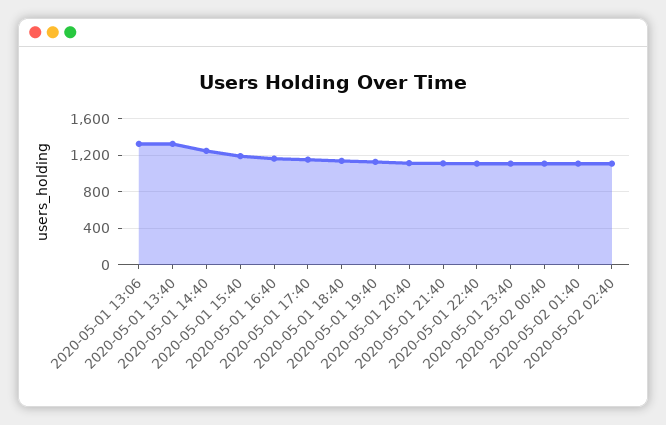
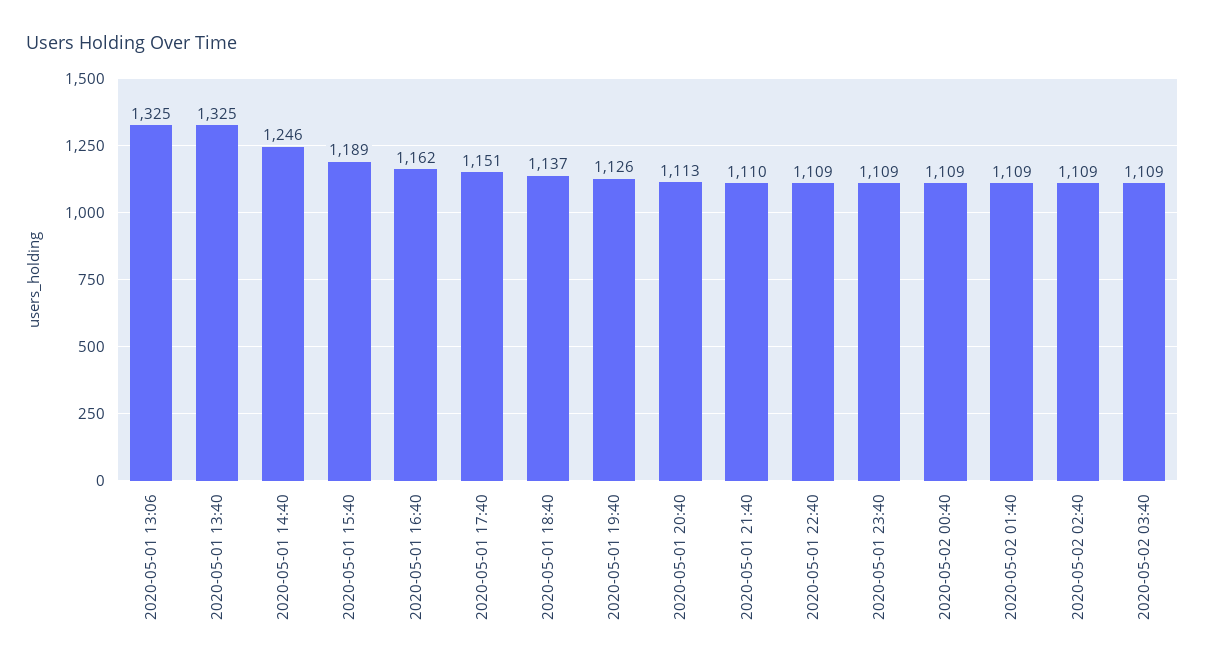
2020-05-02 03:40: none -> 1109

